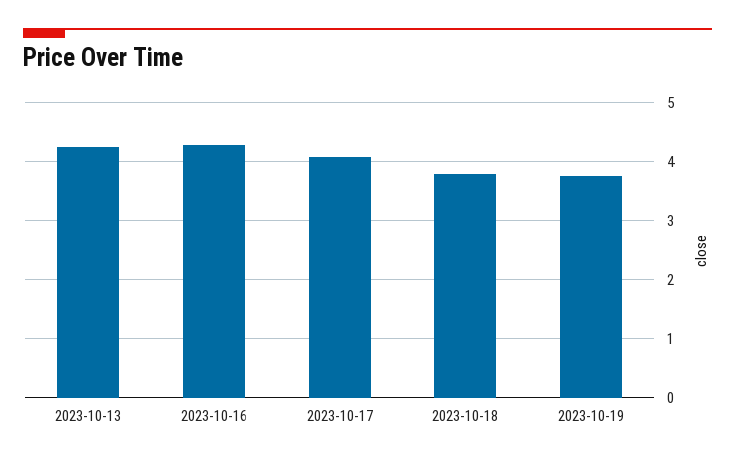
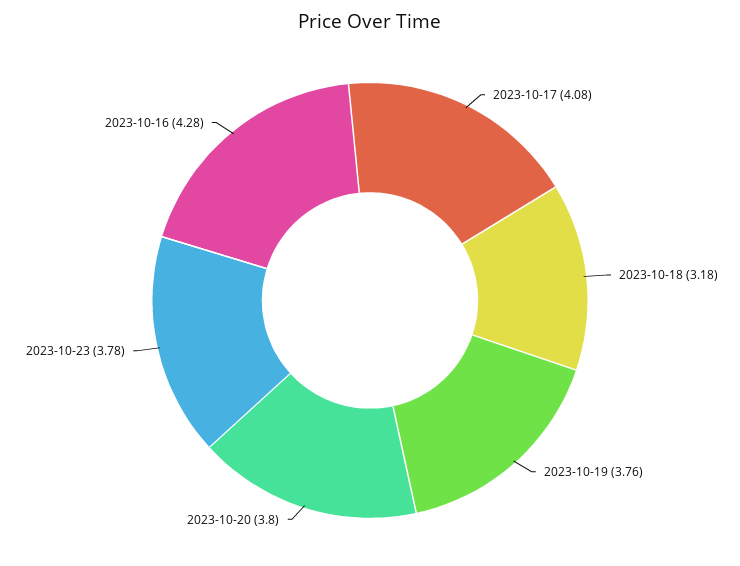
2023-10-13: 4.2 -> none
2023-10-18: 3.8 -> 3.18
2023-10-20: none -> 3.8
2023-10-23: none -> 3.78

